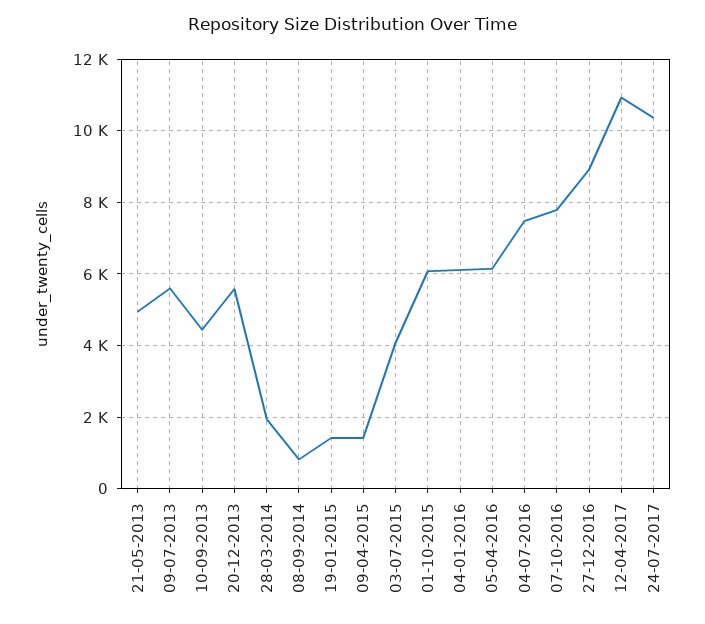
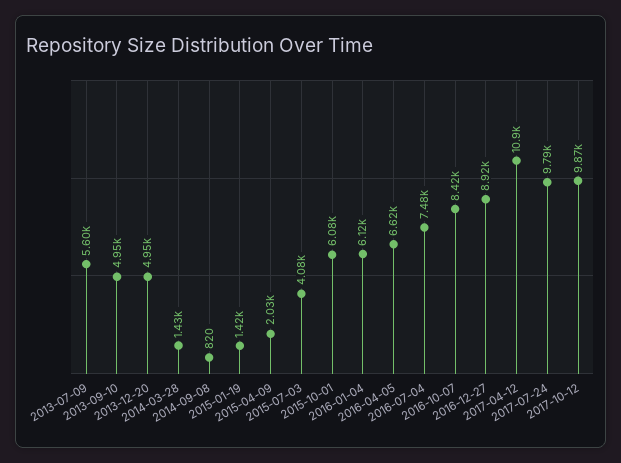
21-05-2013: 5000 -> none
10-09-2013: 4400 -> 4950
20-12-2013: 5600 -> 4950
28-03-2014: 2000 -> 1430
09-04-2015: 1400 -> 2030
05-04-2016: 6200 -> 6620
07-10-2016: 7800 -> 8420
24-07-2017: 10400 -> 9790
2017-10-12: none -> 9870

